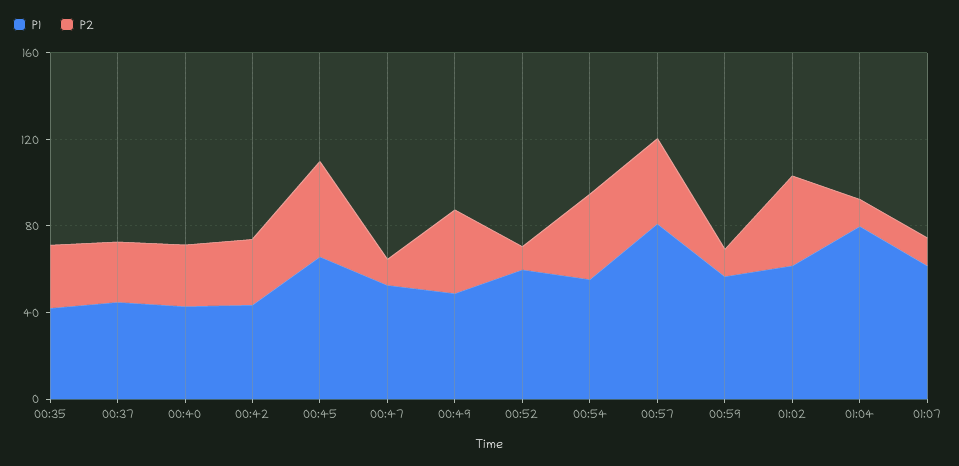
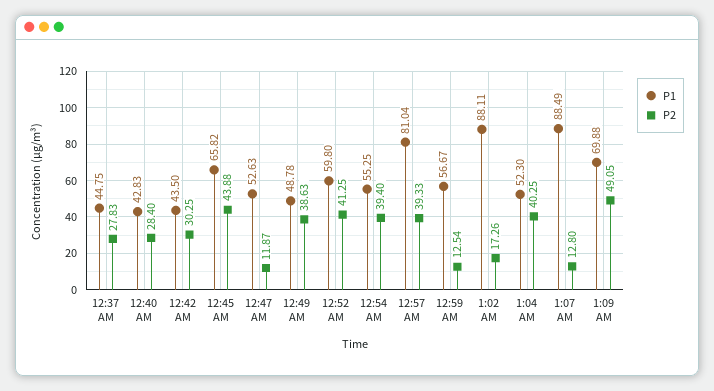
P1, 00:35: 40 -> none
P2, 00:35: 30 -> none
P2, 00:52: 10 -> 41.25
P1, 01:02: 60 -> 88.11
P2, 01:02: 40 -> 17.26
P1, 01:04: 80 -> 52.3
P2, 01:04: 10 -> 40.25
P1, 01:07: 60 -> 88.49
P1, 1:09 AM: none -> 69.88
P2, 1:09 AM: none -> 49.05

